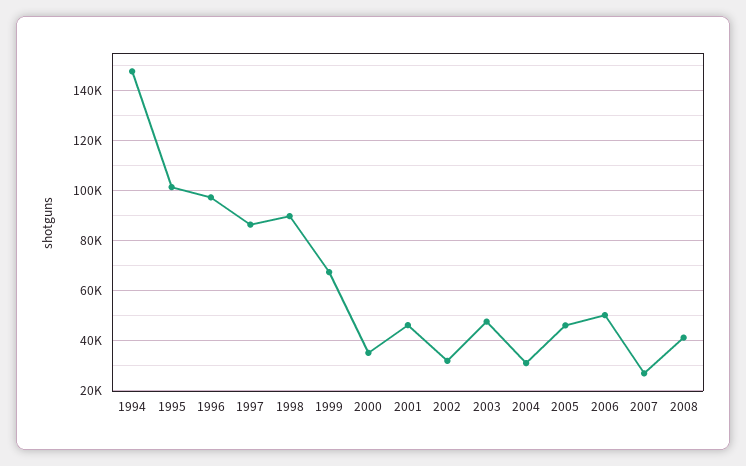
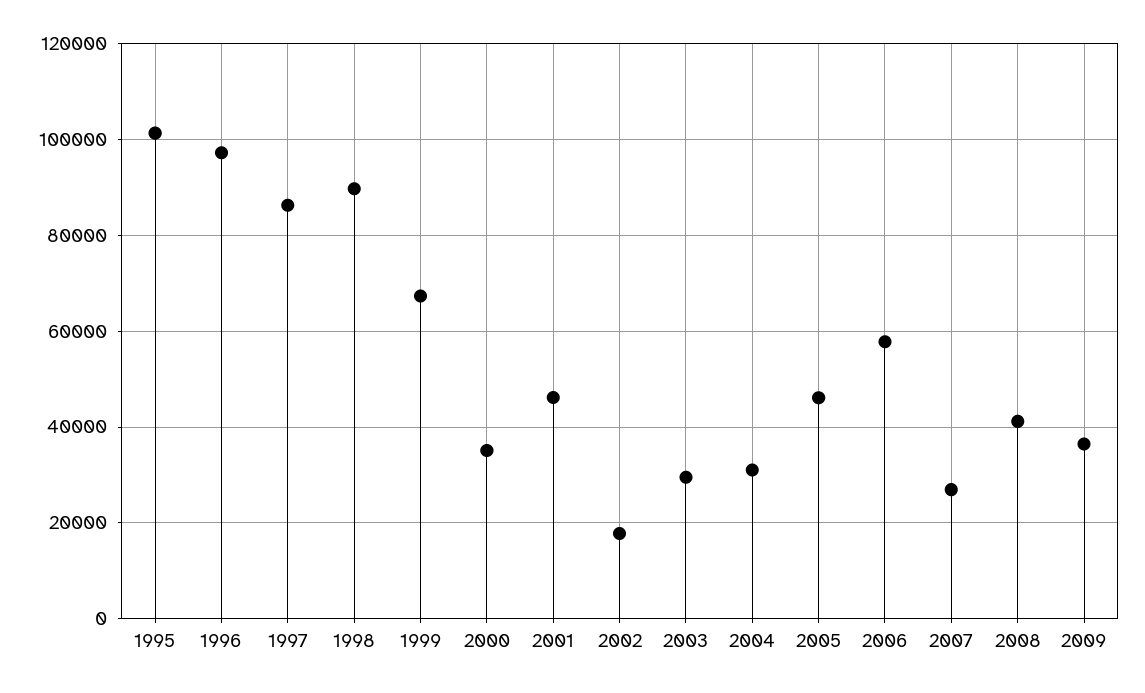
1994: 147500 -> none
2002: 32500 -> 18000
2003: 47500 -> 30000
2006: 50000 -> 58000
2009: none -> 36000

